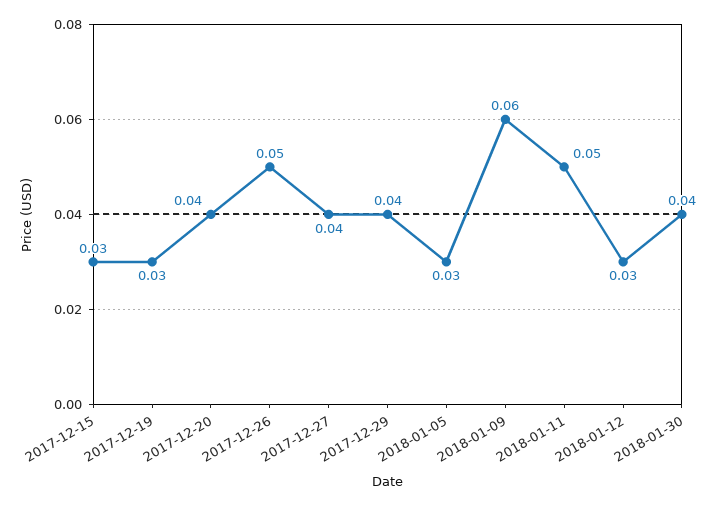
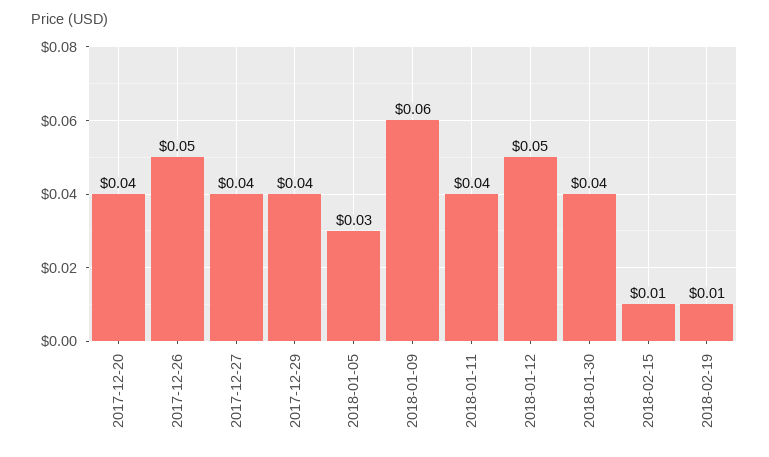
2017-12-15: 0.03 -> none
2017-12-19: 0.03 -> none
2018-01-11: 0.05 -> 0.04
2018-01-12: 0.03 -> 0.05
2018-02-15: none -> 0.01
2018-02-19: none -> 0.01

